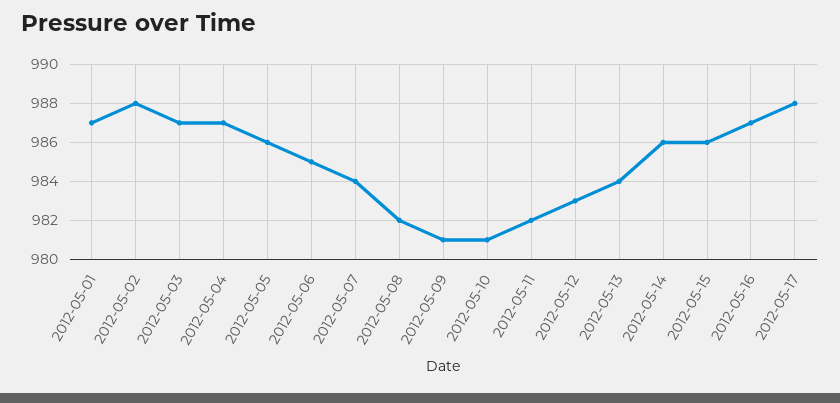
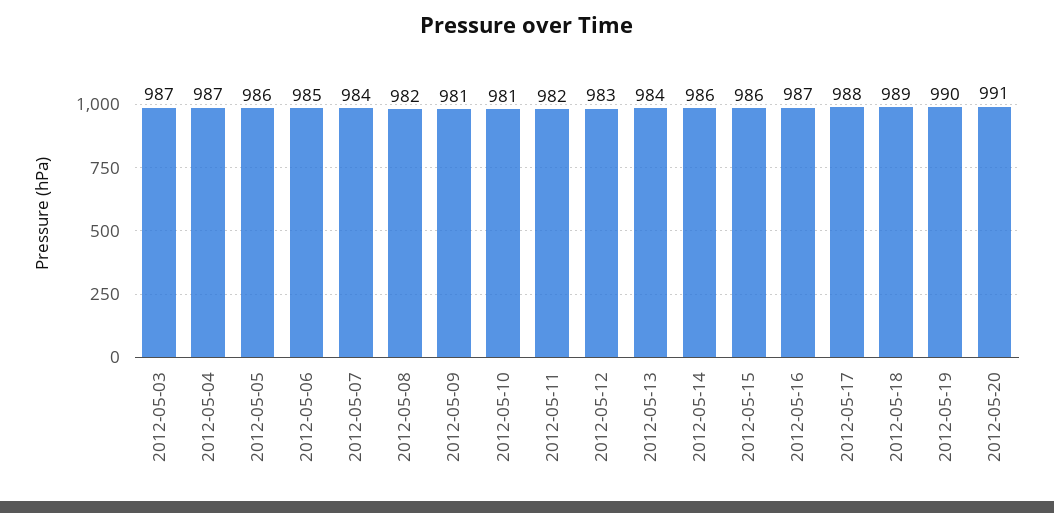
2012-05-01: 987 -> none
2012-05-02: 988 -> none
2012-05-18: none -> 989
2012-05-19: none -> 990
2012-05-20: none -> 991

